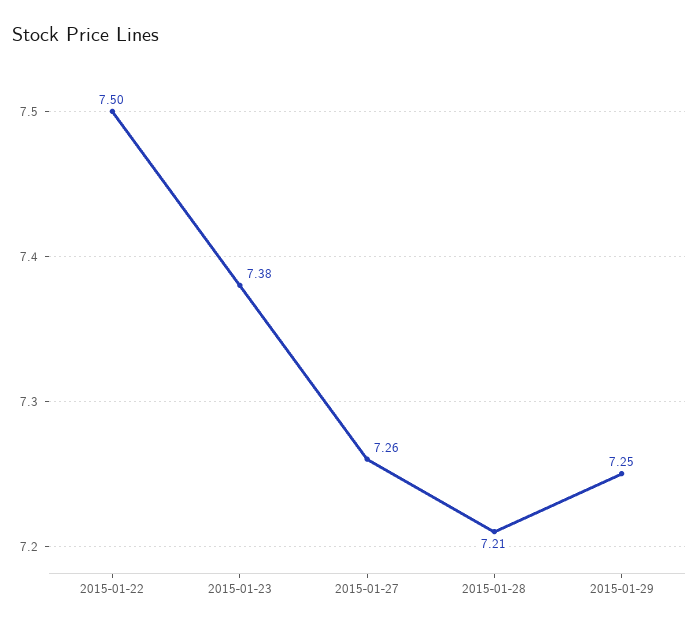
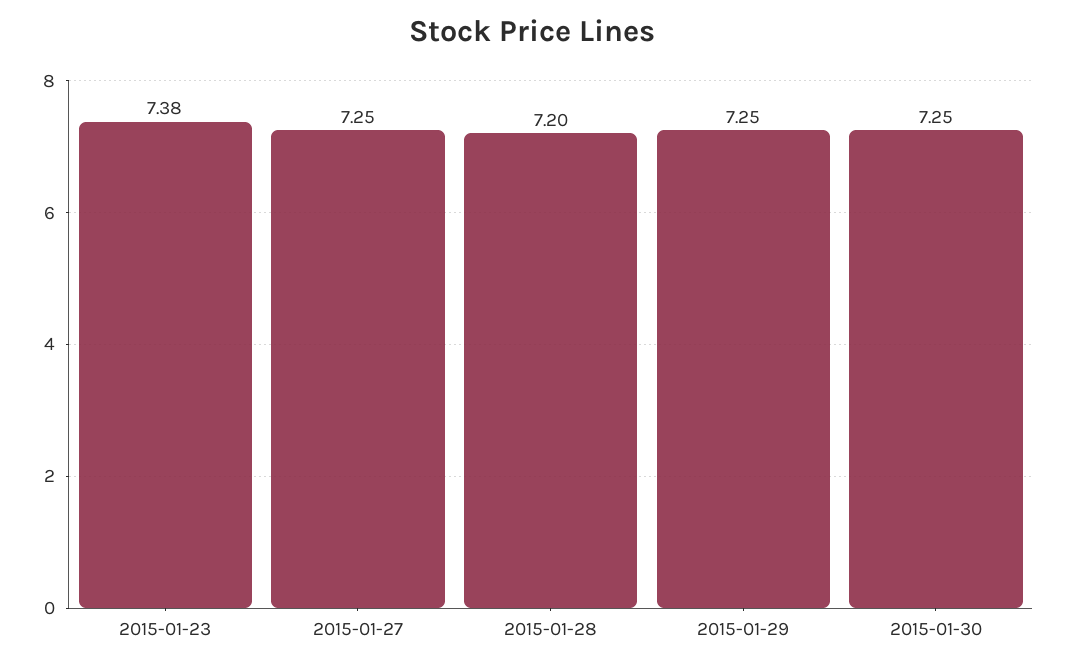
2015-01-22: 7.5 -> none
2015-01-27: 7.26 -> 7.25
2015-01-28: 7.21 -> 7.2
2015-01-30: none -> 7.25

